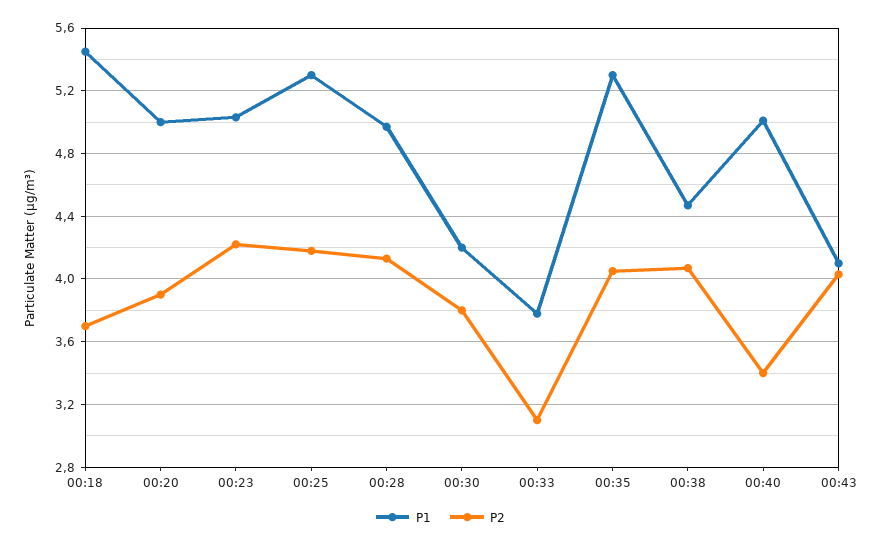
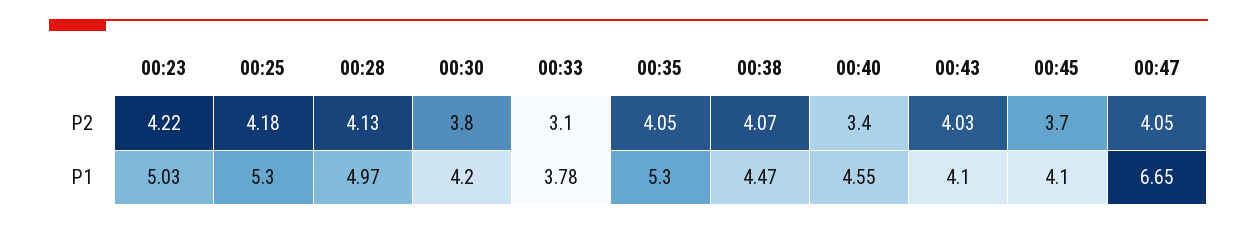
P1, 00:18: 5.45 -> none
P2, 00:18: 3.7 -> none
P1, 00:20: 5 -> none
P2, 00:20: 3.9 -> none
P1, 00:40: 5 -> 4.55
P2, 00:45: none -> 3.7
P2, 00:47: none -> 4.05
P1, 00:45: none -> 4.1
P1, 00:47: none -> 6.65

